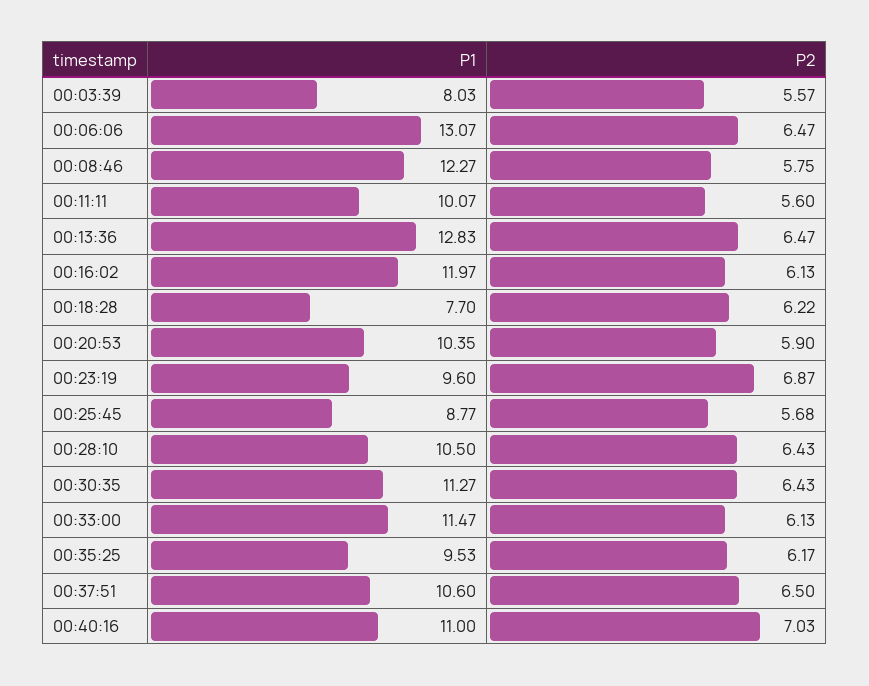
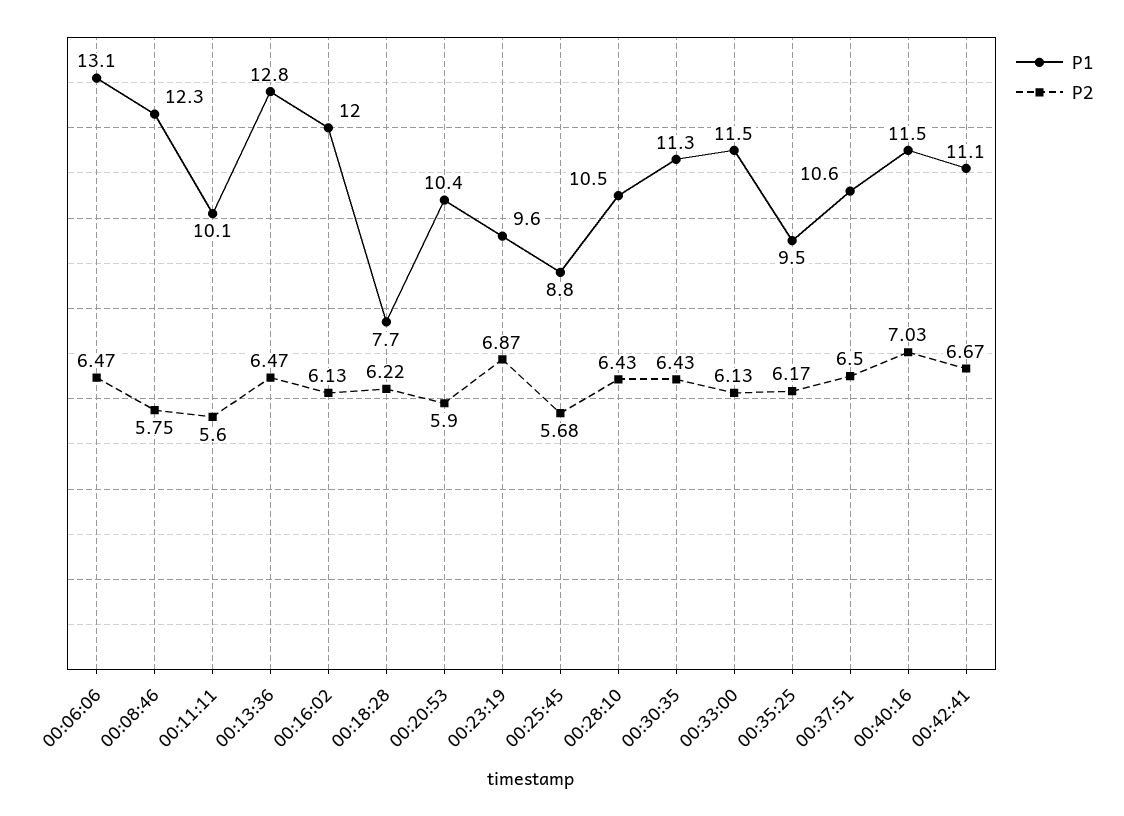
P1, 00:03:39: 8.03 -> none
P2, 00:03:39: 5.57 -> none
P1, 00:40:16: 11 -> 11.5
P1, 00:42:41: none -> 11.1
P2, 00:42:41: none -> 6.67

